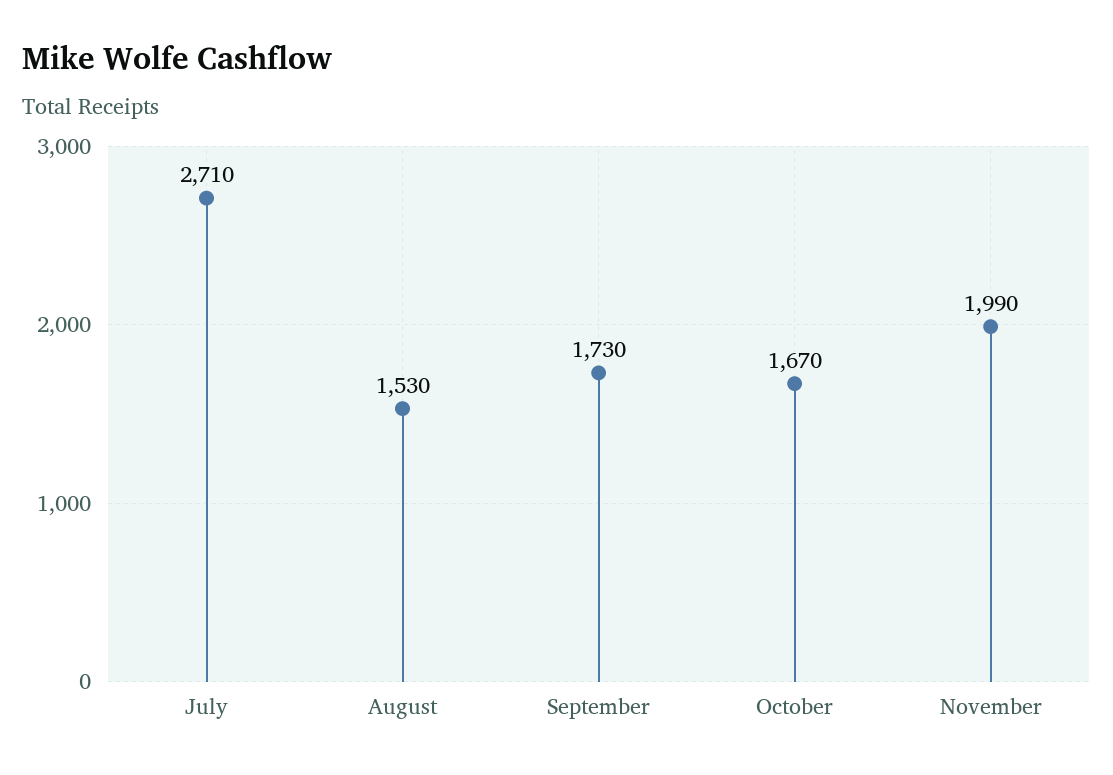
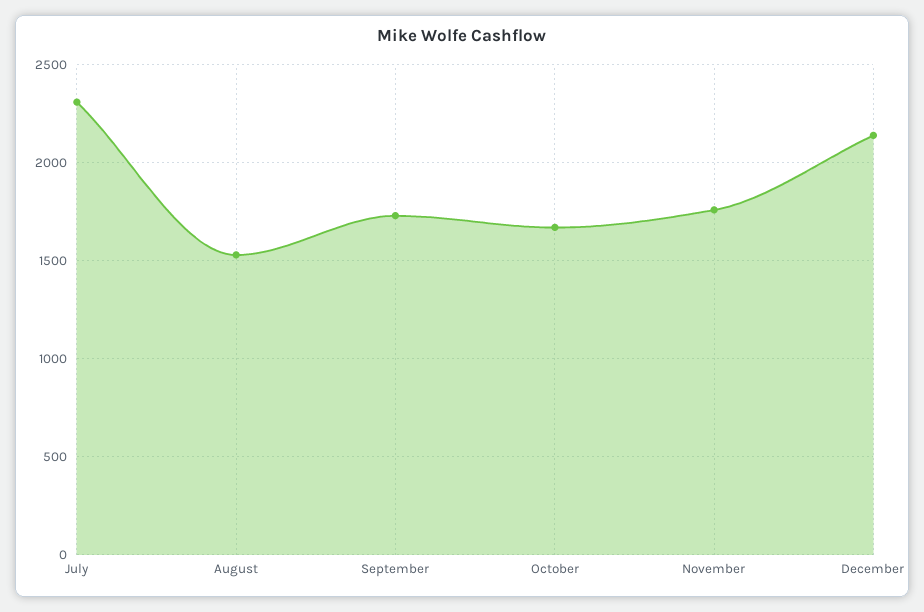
July: 2710 -> 2300
November: 1990 -> 1750
December: none -> 2150

